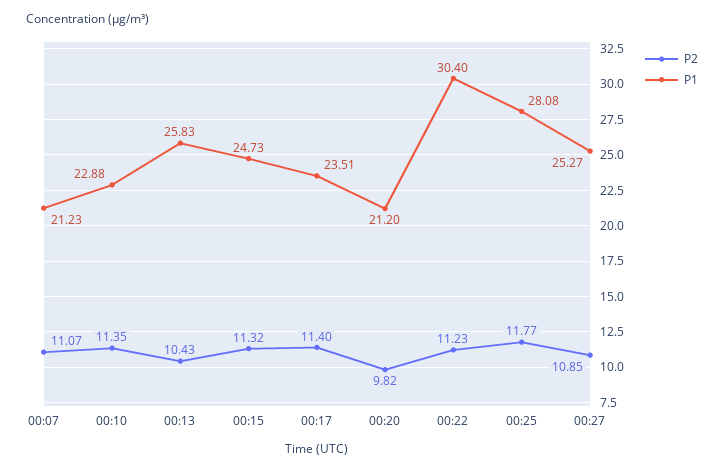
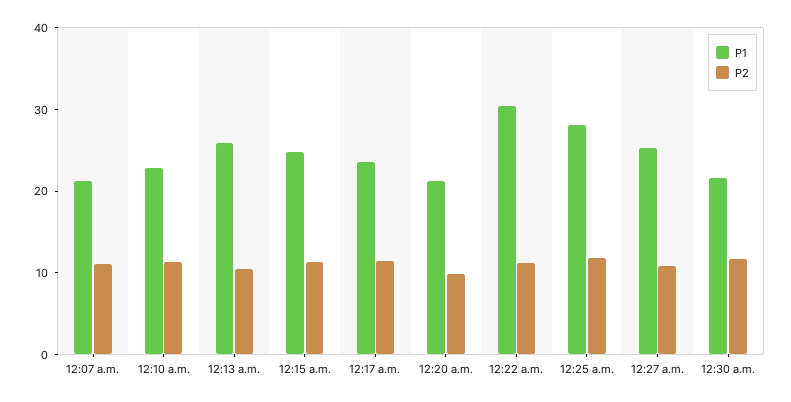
P1, 12:30 a.m.: none -> 22
P2, 12:30 a.m.: none -> 12

